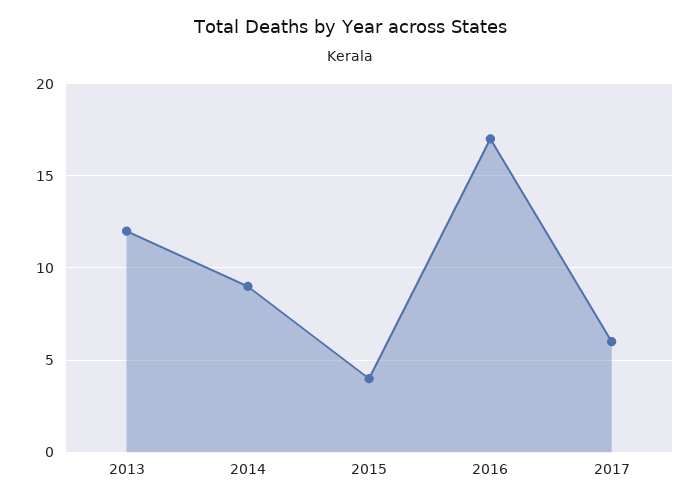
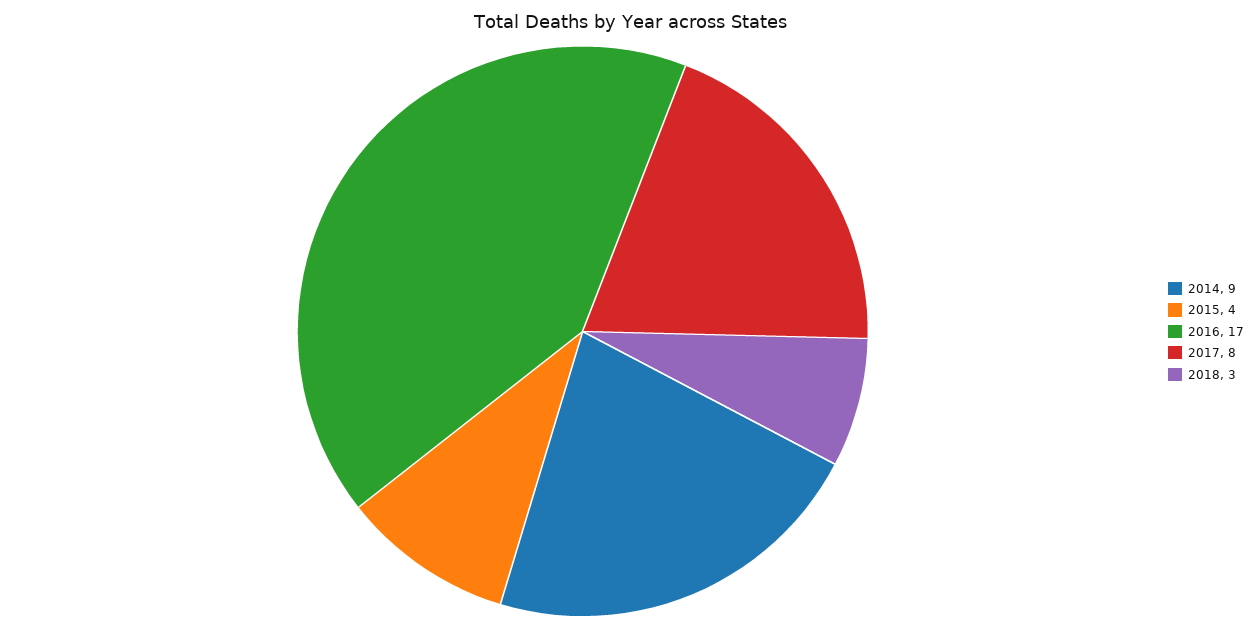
2013: 12 -> none
2017: 6 -> 8
2018: none -> 3

